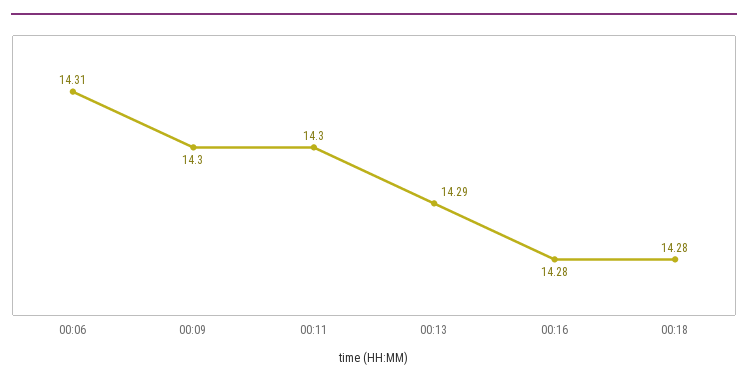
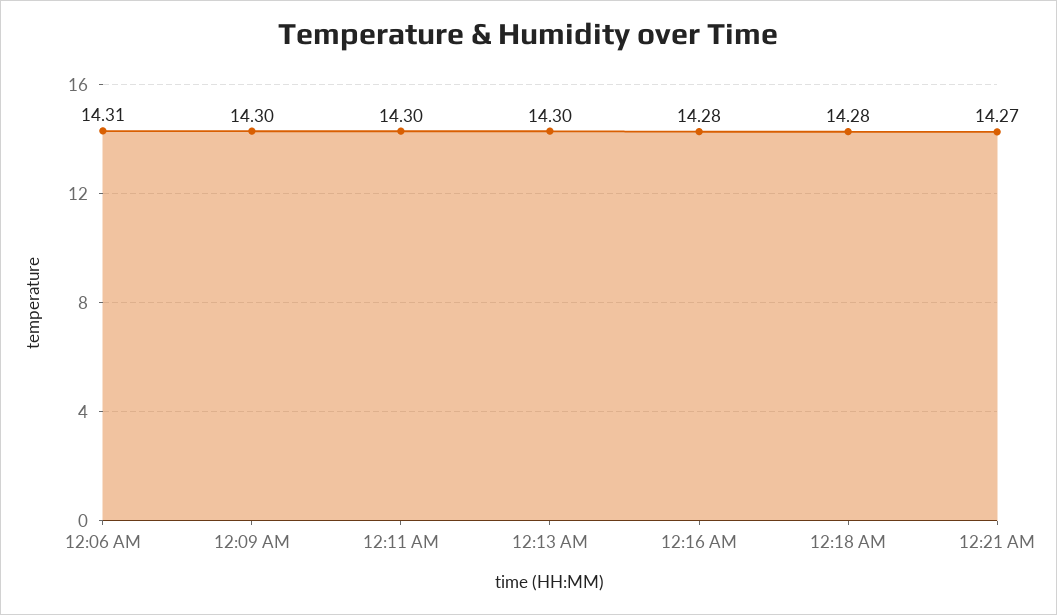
00:13: 14.29 -> 14.3
12:21 AM: none -> 14.27

